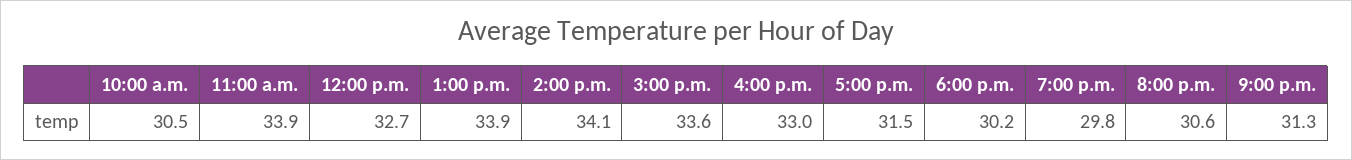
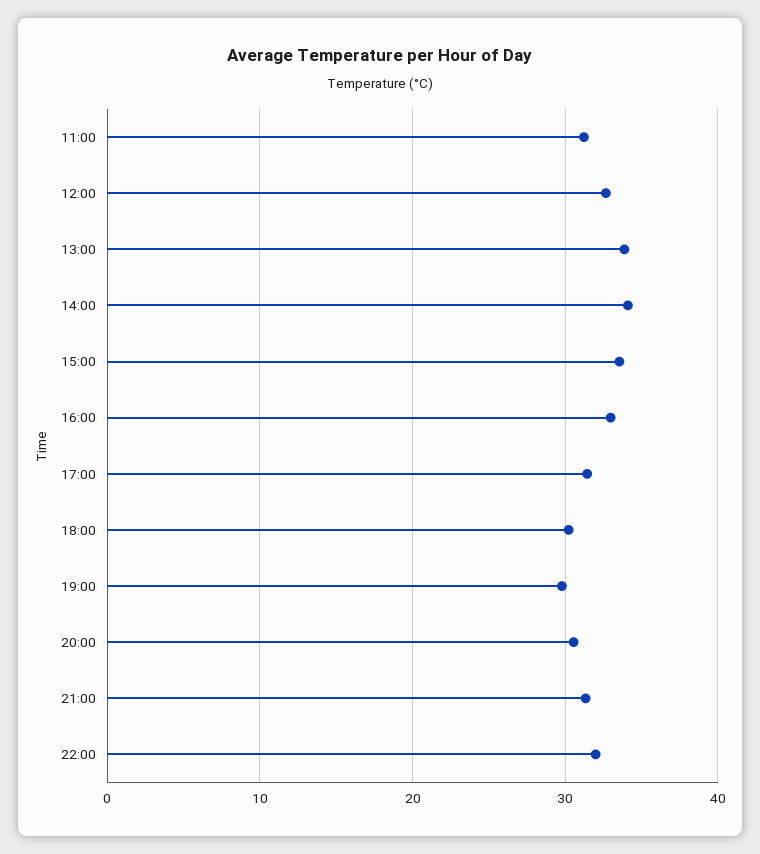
10:00 a.m.: 30.5 -> none
11:00 a.m.: 33.9 -> 31
22:00: none -> 32

